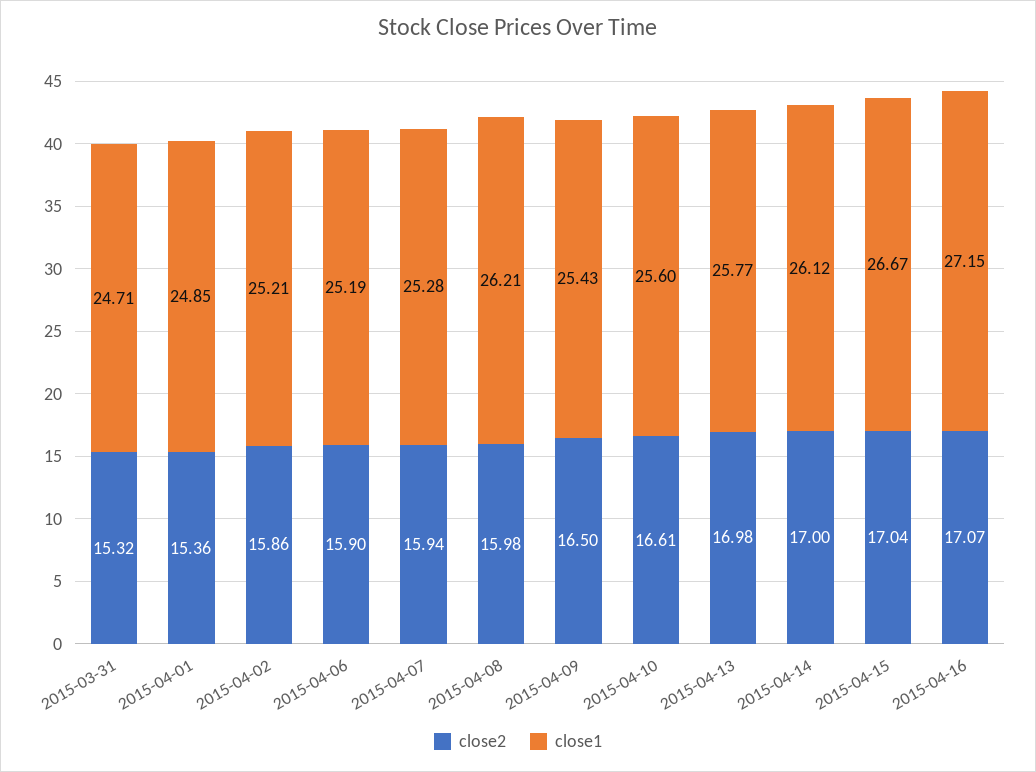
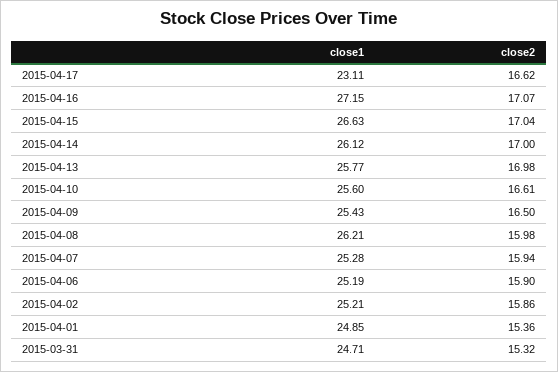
close1, 2015-04-15: 26.67 -> 26.63
close1, 2015-04-17: none -> 23.11
close2, 2015-04-17: none -> 16.62

